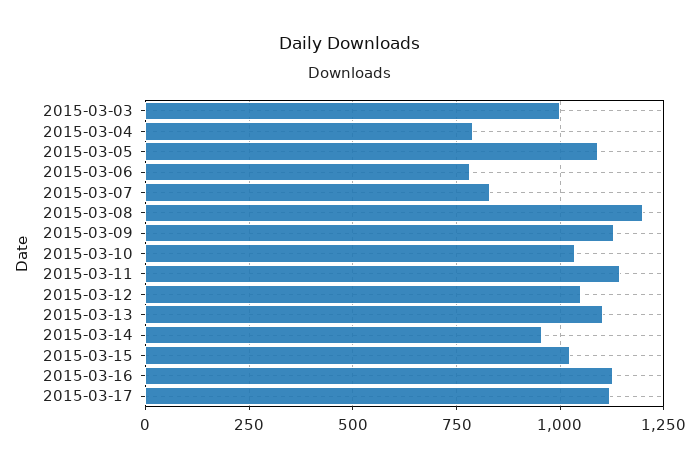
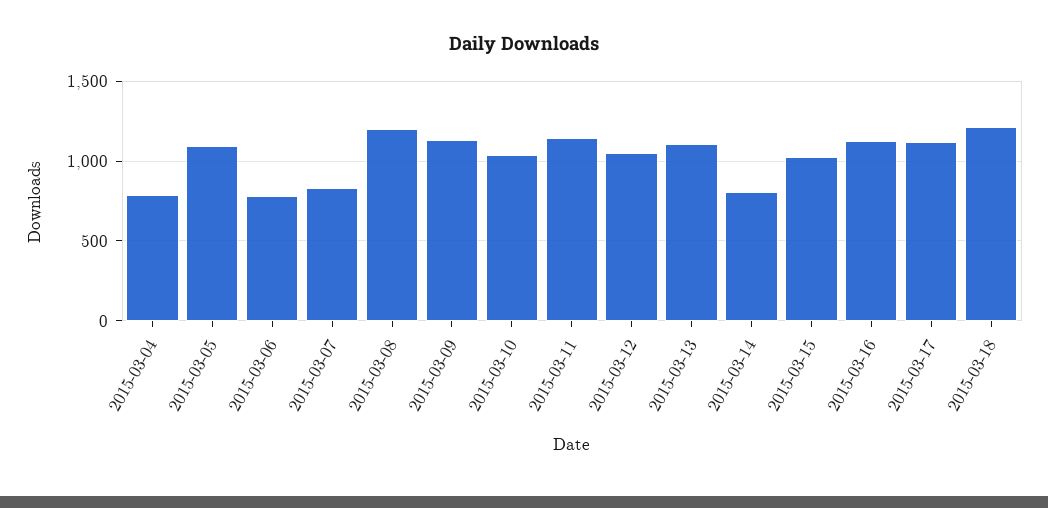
2015-03-03: 1000 -> none
2015-03-14: 950 -> 800
2015-03-18: none -> 1200

